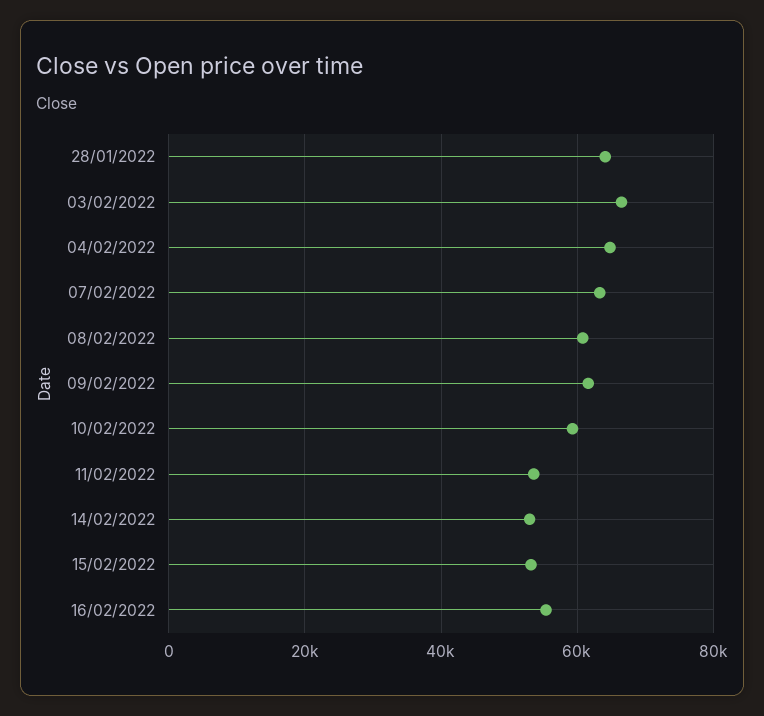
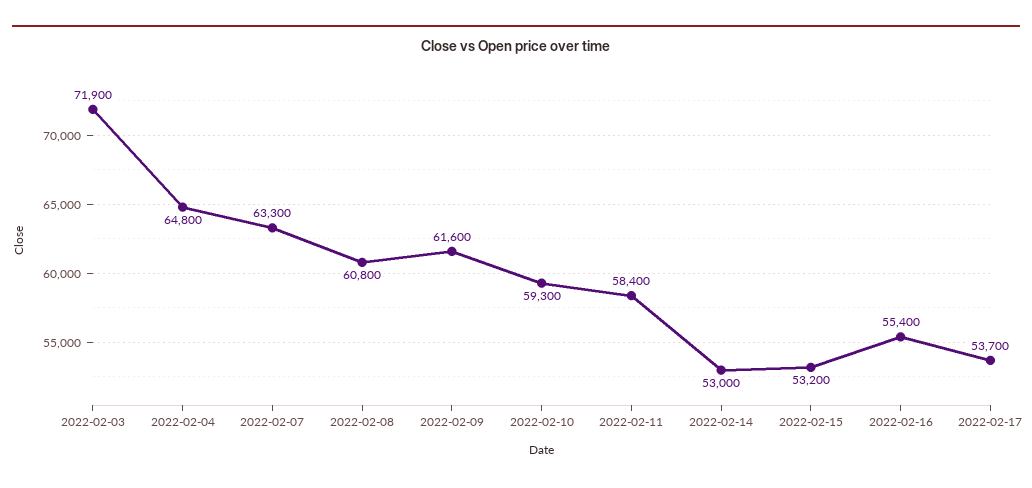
28/01/2022: 64000 -> none
03/02/2022: 66000 -> 71900
11/02/2022: 54000 -> 58400
2022-02-17: none -> 53700

